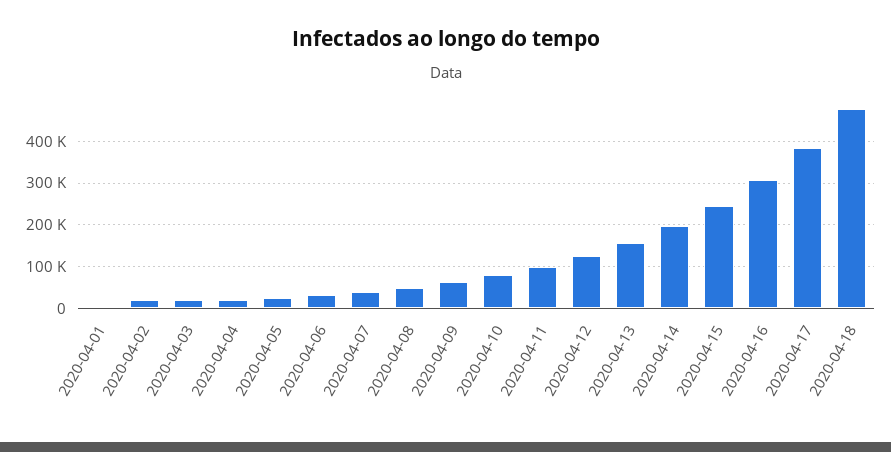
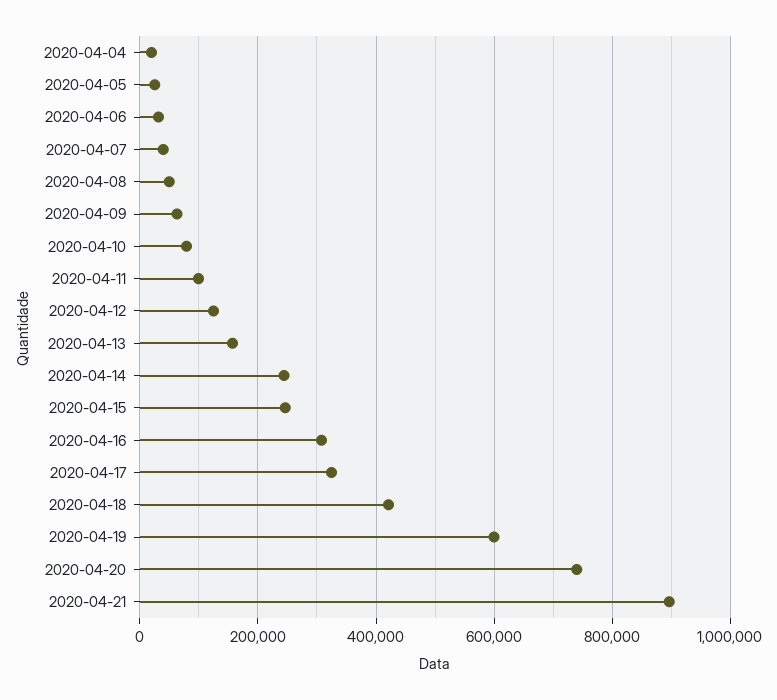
2020-04-01: 0 -> none
2020-04-02: 20000 -> none
2020-04-03: 20000 -> none
2020-04-14: 200000 -> 240000
2020-04-17: 380000 -> 320000
2020-04-18: 480000 -> 420000
2020-04-19: none -> 600000
2020-04-20: none -> 740000
2020-04-21: none -> 900000

